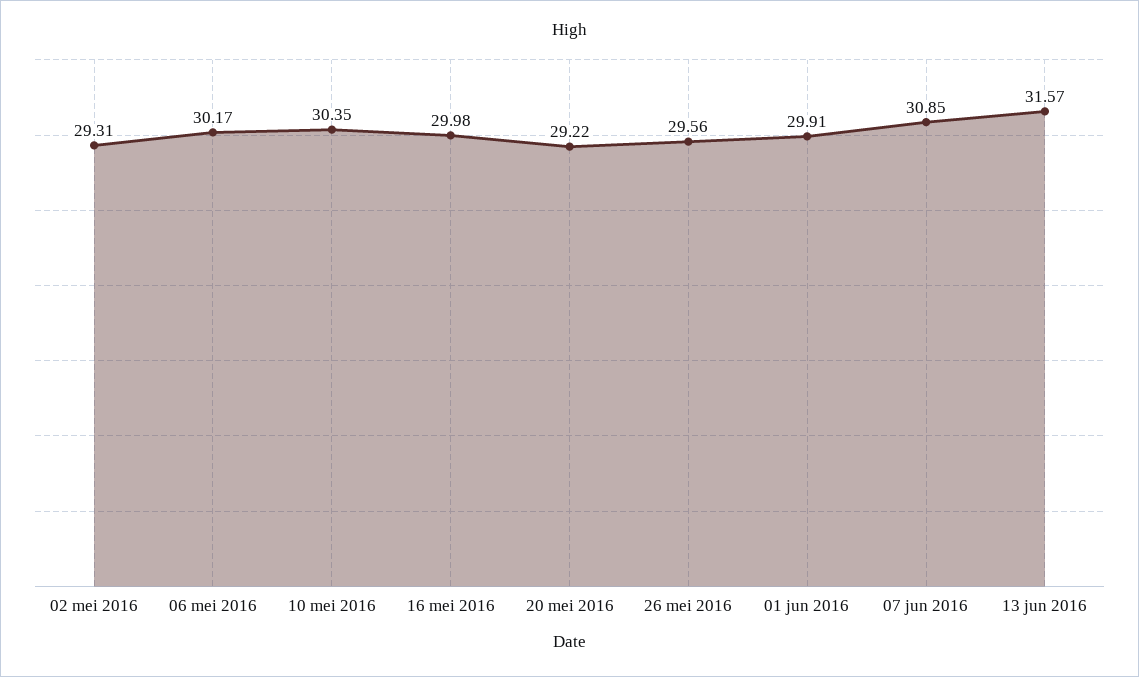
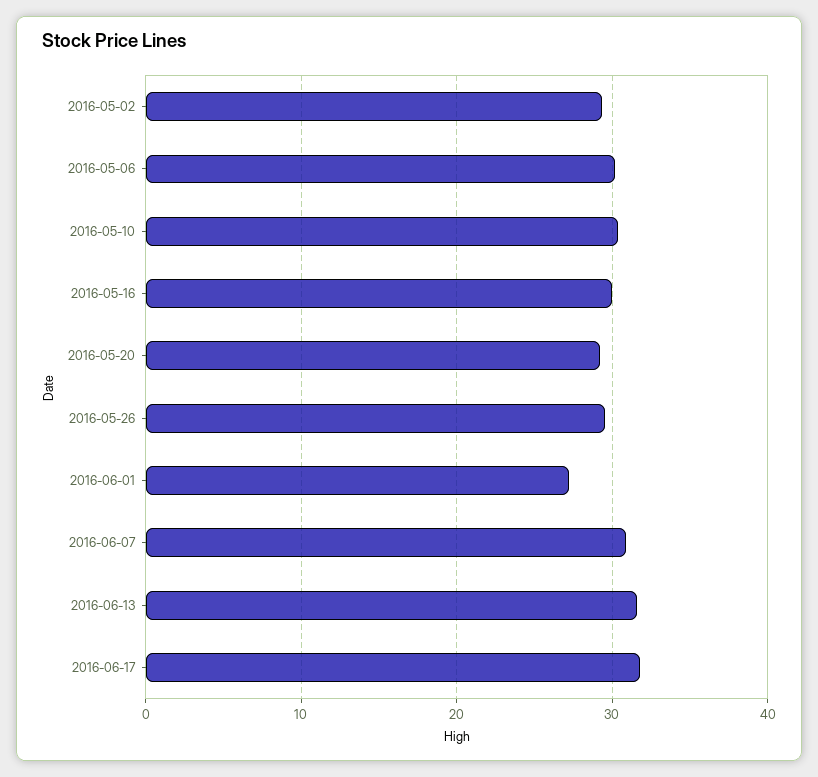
01 jun 2016: 29.91 -> 27
2016-06-17: none -> 32

